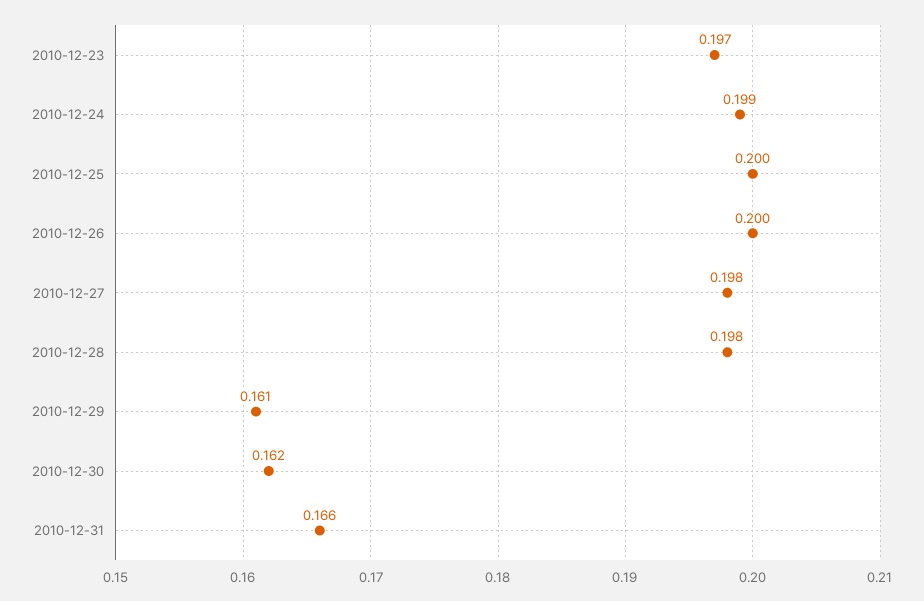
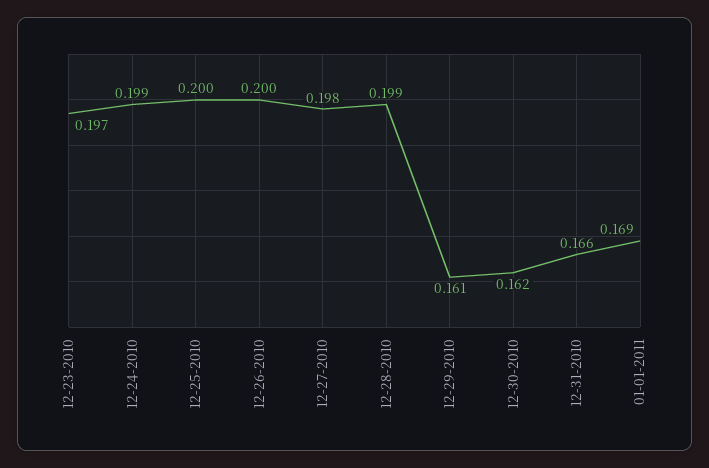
2010-12-28: 0.198 -> 0.199
01-01-2011: none -> 0.169

